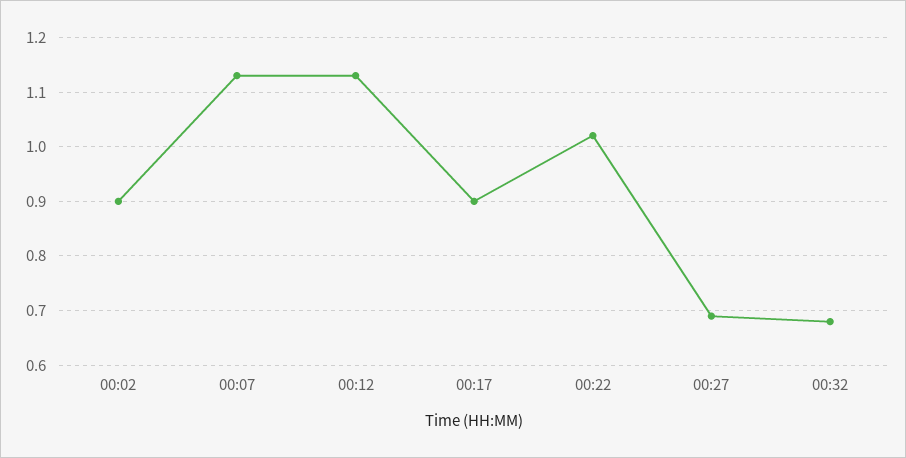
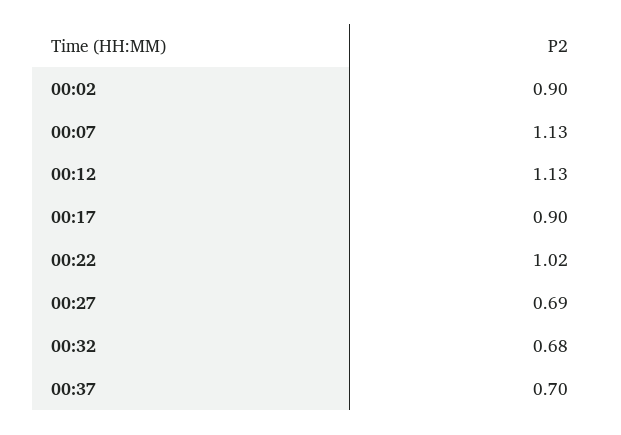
00:37: none -> 0.7

